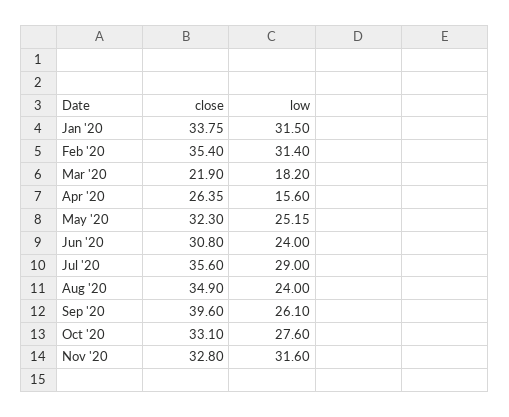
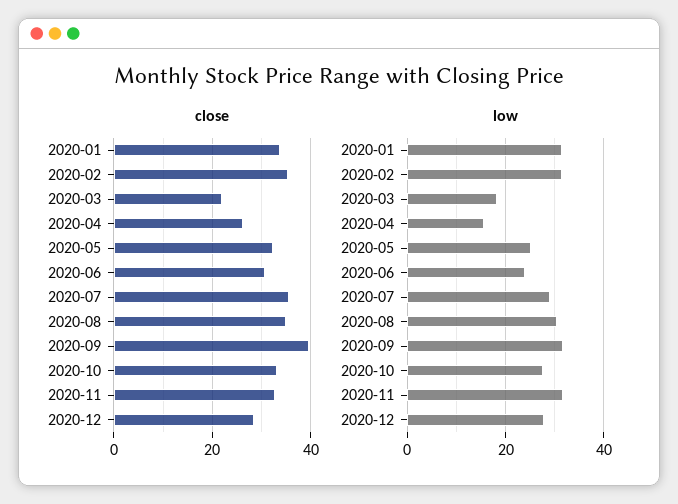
low, Aug '20: 24 -> 30
low, Sep '20: 26.1 -> 32
close, 2020-12: none -> 28
low, 2020-12: none -> 28

